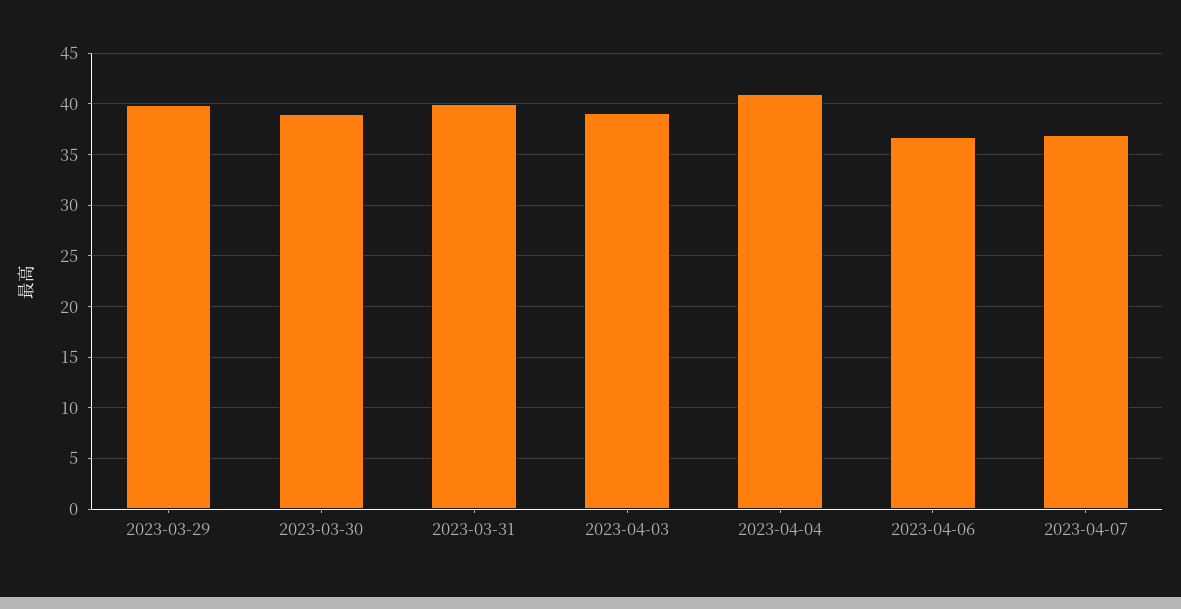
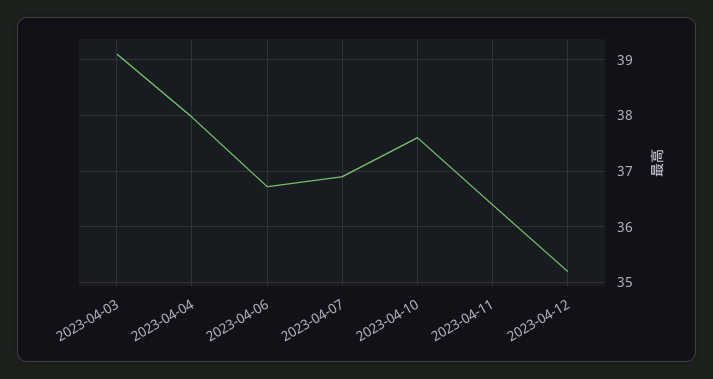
2023-03-29: 40 -> none
2023-03-30: 39 -> none
2023-03-31: 40 -> none
2023-04-04: 41 -> 38
2023-04-10: none -> 37.6
2023-04-11: none -> 36.4
2023-04-12: none -> 35.2

